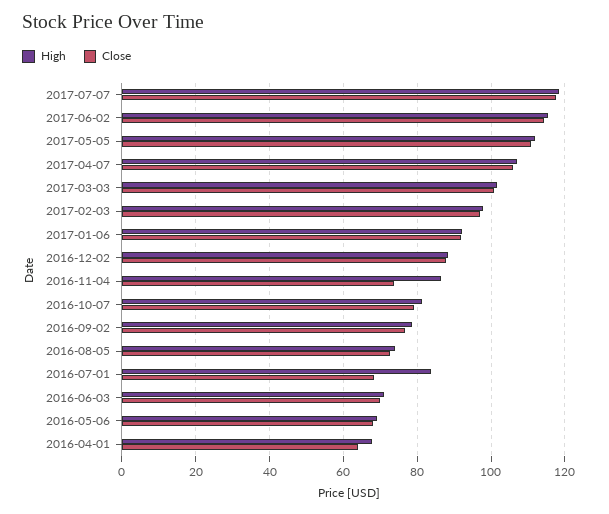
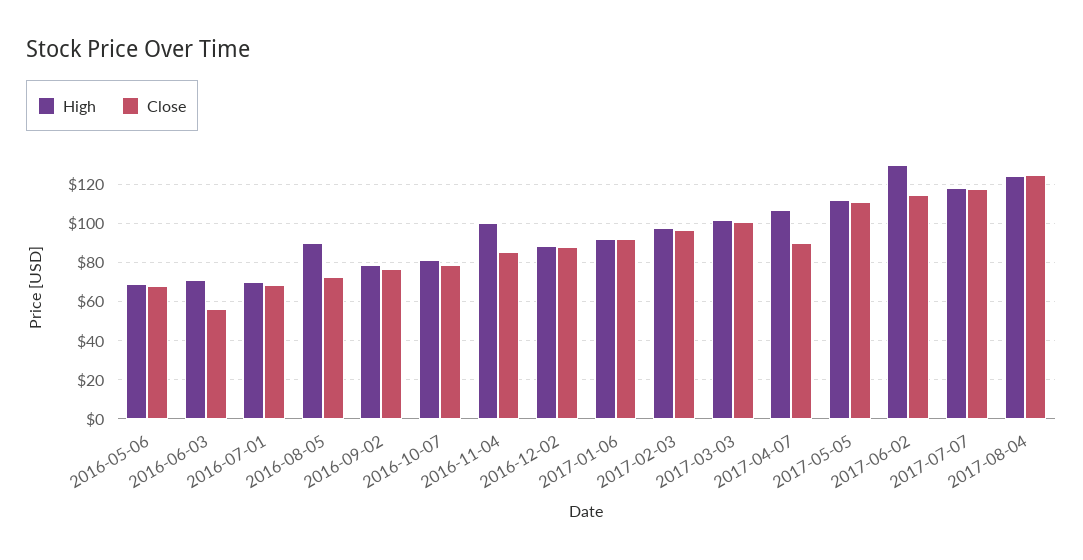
High, 2017-06-02: 116 -> 130
Close, 2017-04-07: 106 -> 90
High, 2016-11-04: 86 -> 100
Close, 2016-11-04: 74 -> 85
High, 2016-08-05: 74 -> 90
High, 2016-07-01: 84 -> 70
Close, 2016-06-03: 70 -> 55
High, 2016-04-01: 68 -> none
Close, 2016-04-01: 64 -> none
High, 2017-08-04: none -> 125
Close, 2017-08-04: none -> 125

